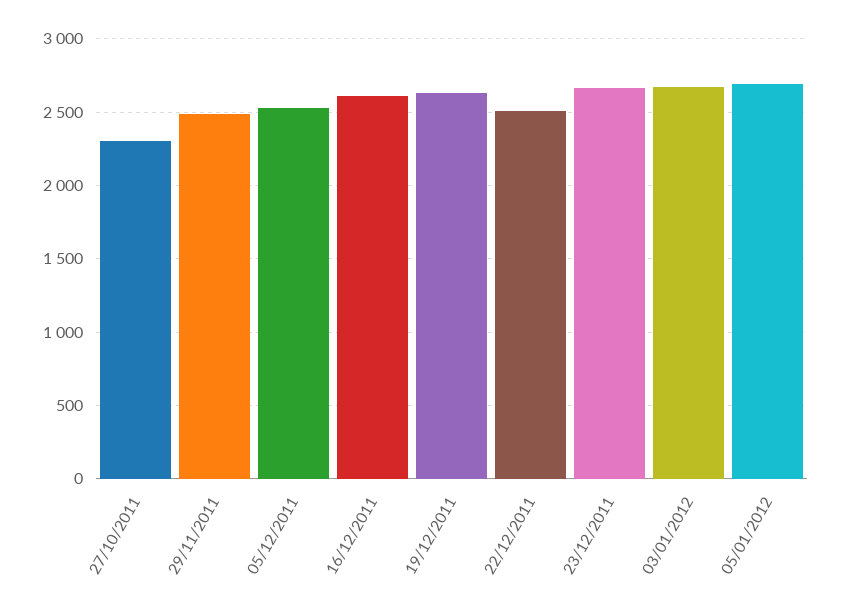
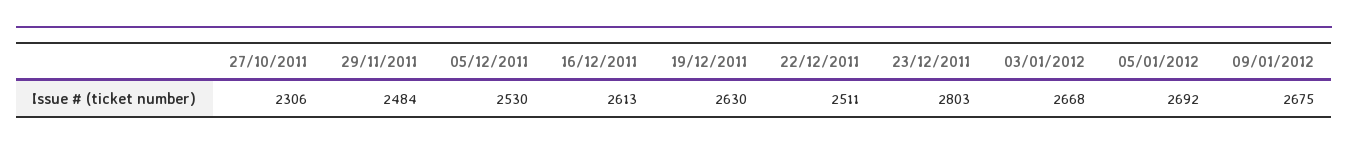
23/12/2011: 2650 -> 2803
09/01/2012: none -> 2675

